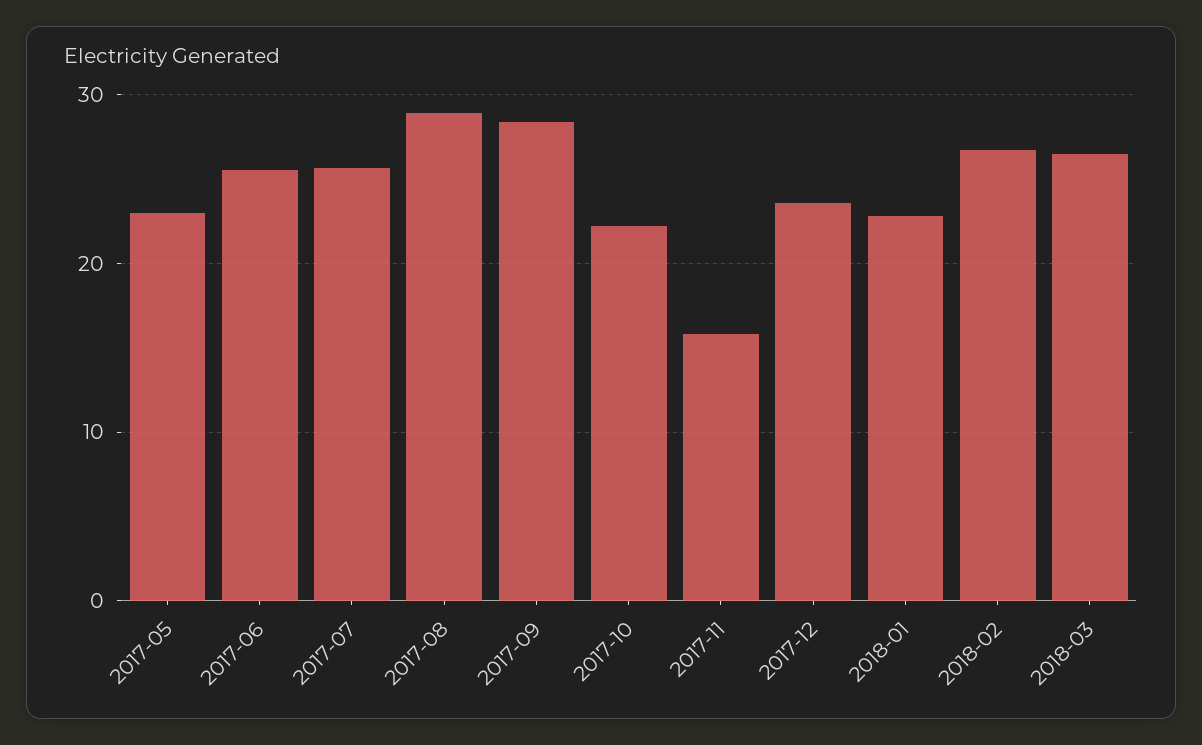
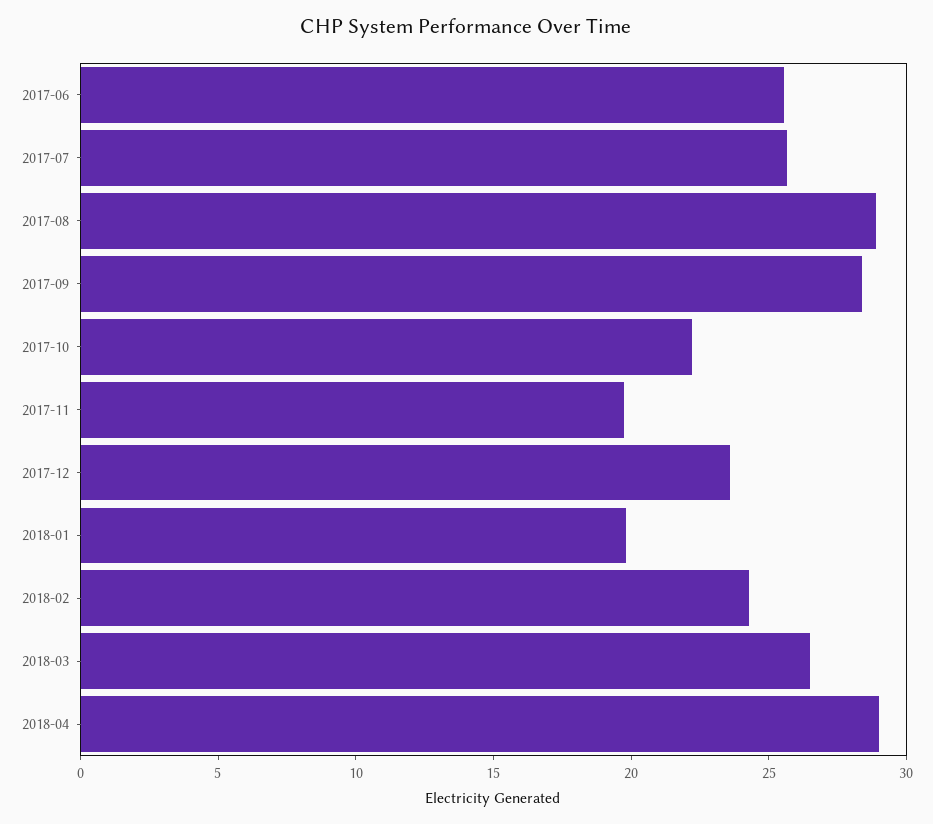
2017-05: 23 -> none
2017-11: 16 -> 20
2018-01: 23 -> 20
2018-02: 27 -> 24
2018-04: none -> 29

